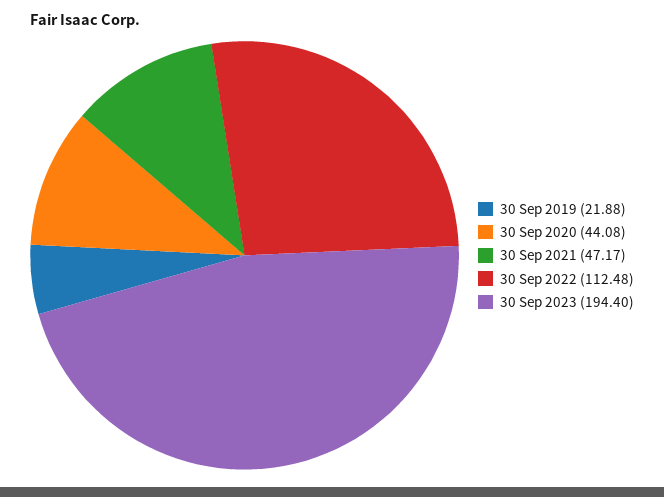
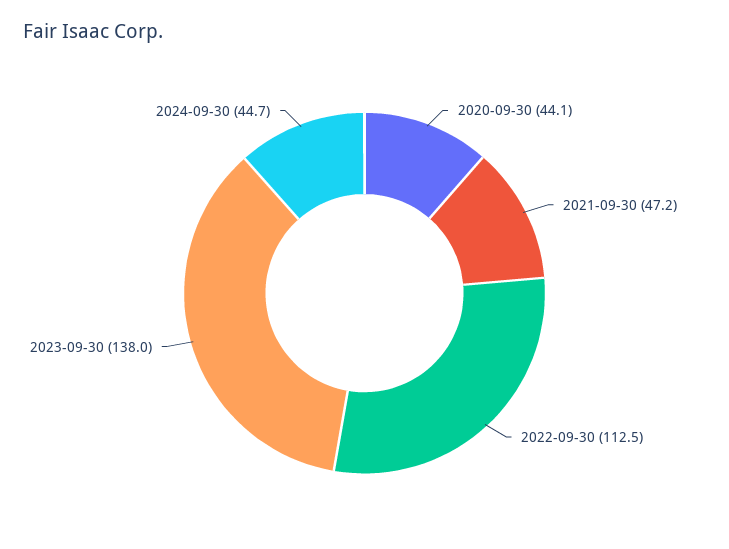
30 Sep 2019: 21.88 -> none
30 Sep 2023: 194.4 -> 138
2024-09-30: none -> 44.7

